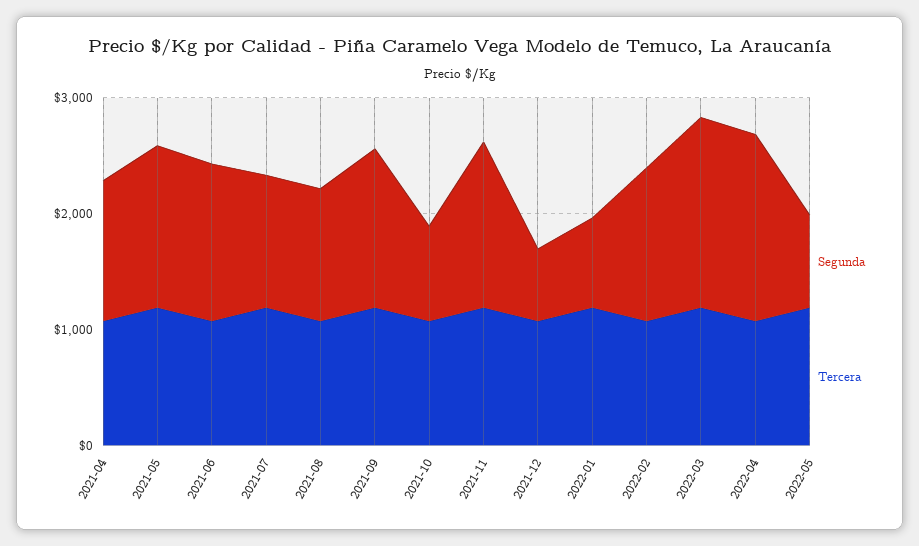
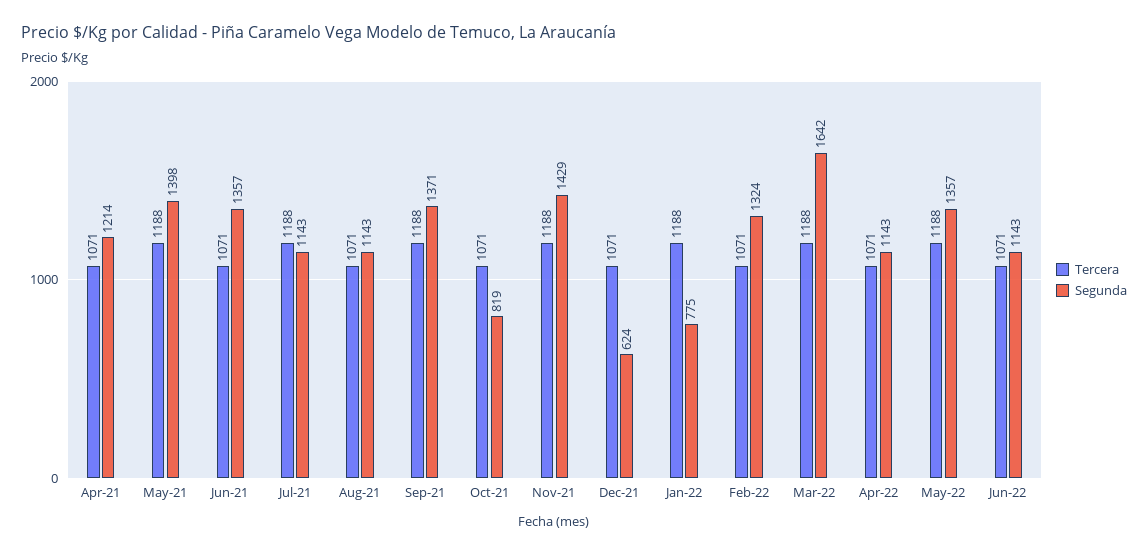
Segunda, 2022-04: 1600 -> 1143
Segunda, 2022-05: 800 -> 1357
Tercera, Jun-22: none -> 1071
Segunda, Jun-22: none -> 1143

